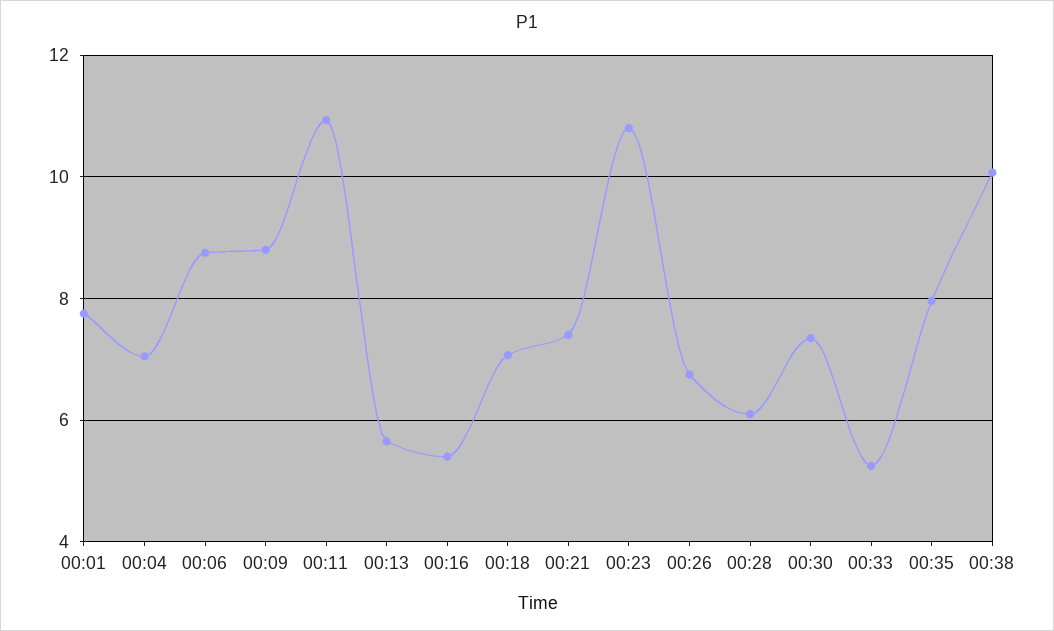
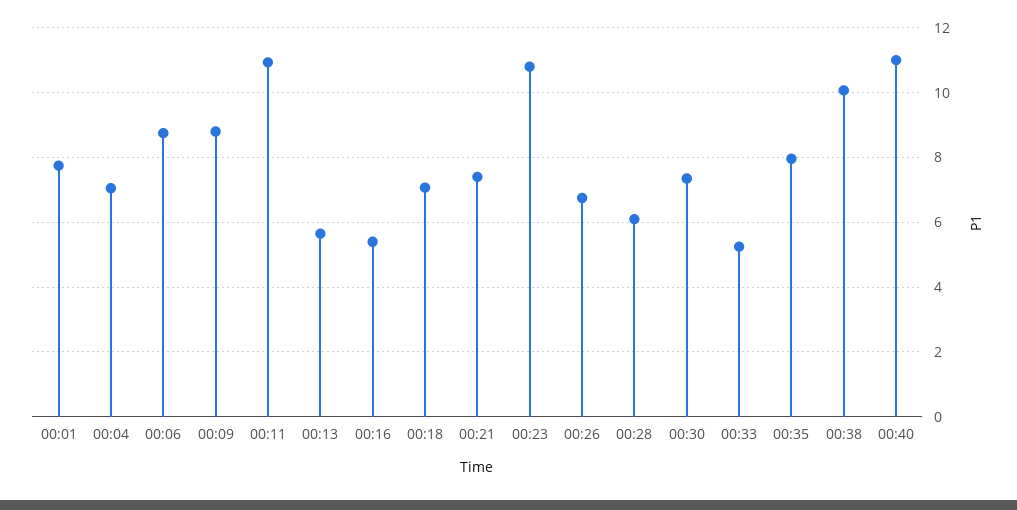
00:40: none -> 11

